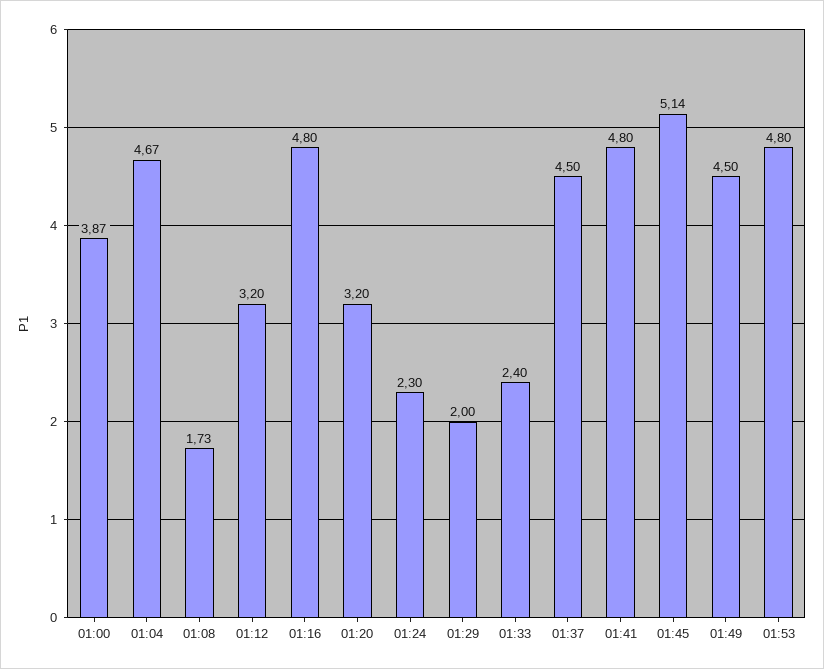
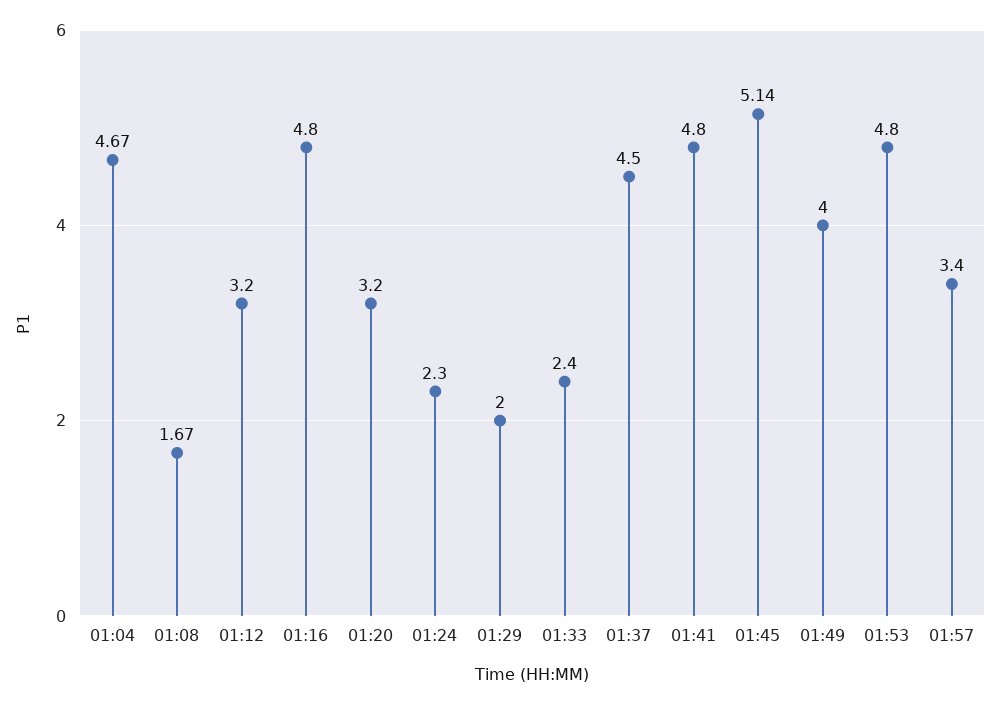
01:00: 3.87 -> none
01:08: 1.73 -> 1.67
01:49: 4.5 -> 4
01:57: none -> 3.4

